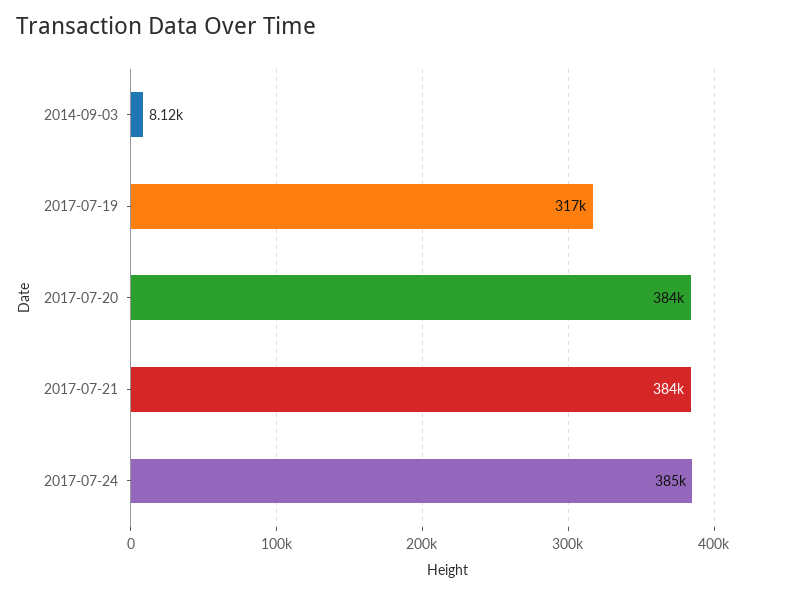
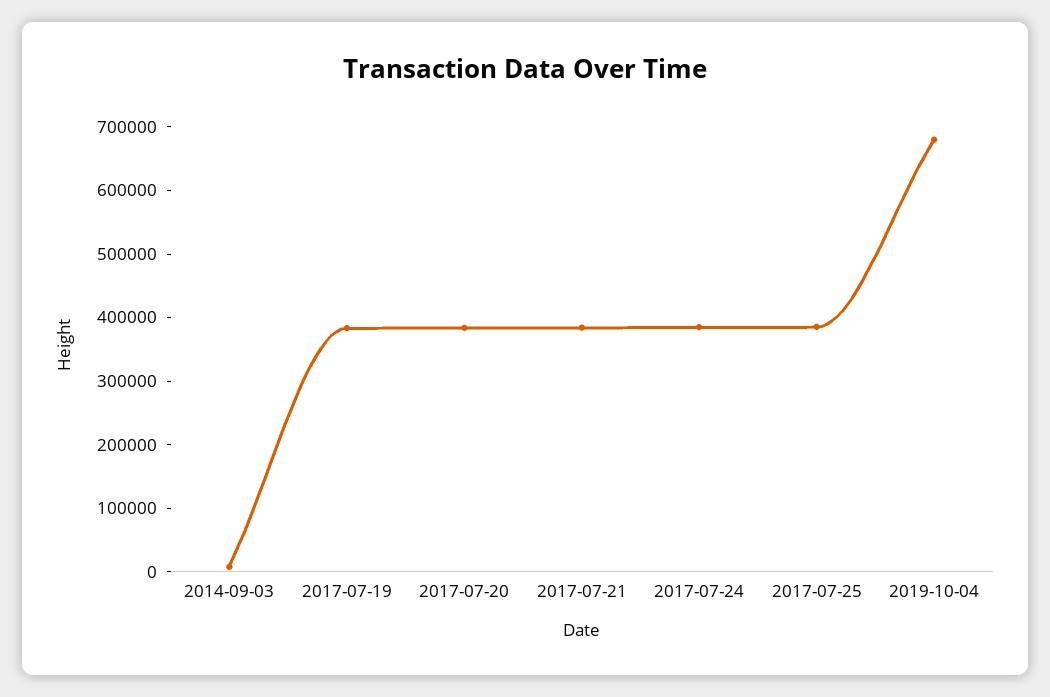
2017-07-19: 317000 -> 380000
2017-07-25: none -> 380000
2019-10-04: none -> 680000

